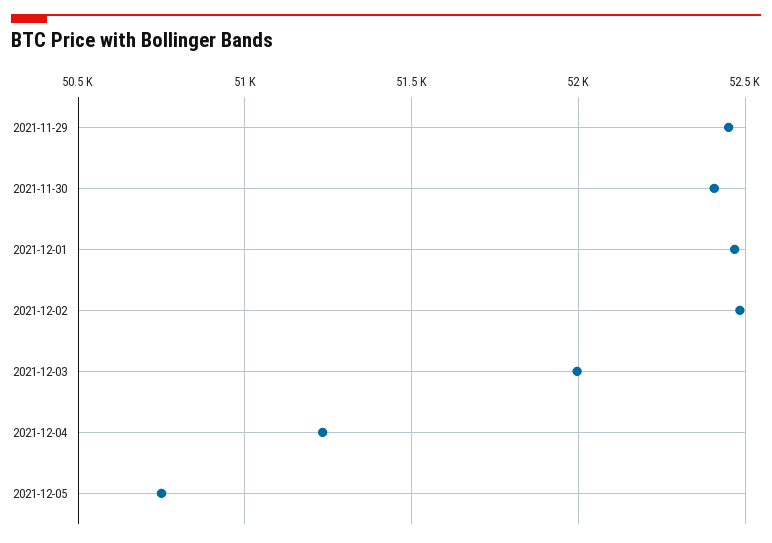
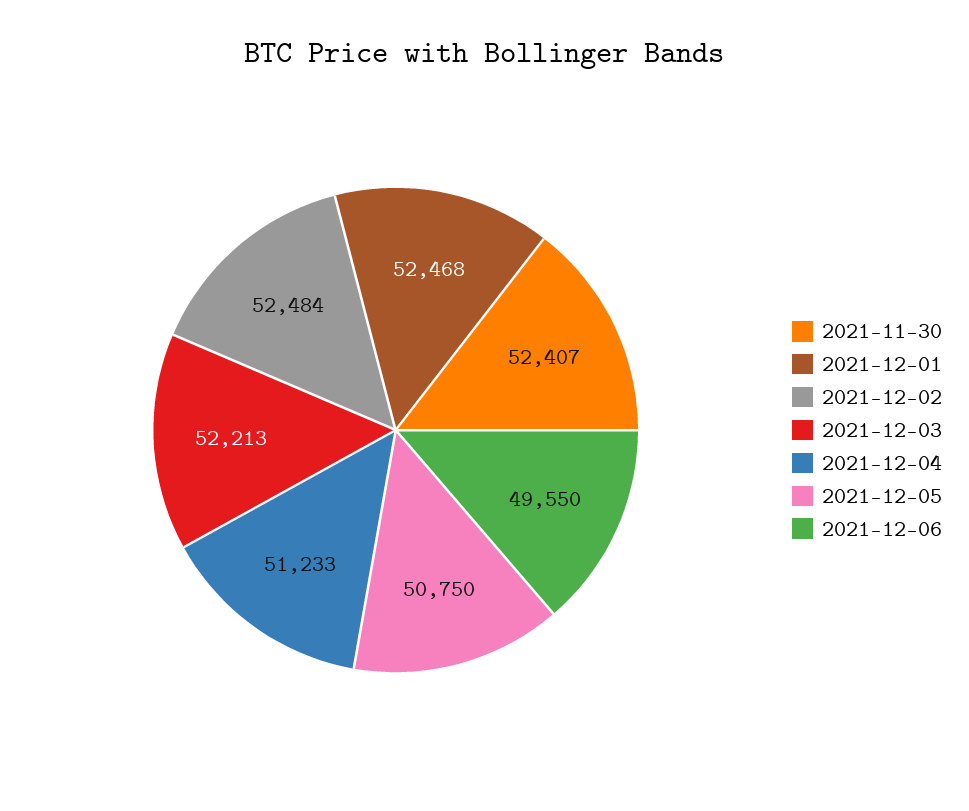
2021-11-29: 52450 -> none
2021-12-03: 52000 -> 52213
2021-12-06: none -> 49550

